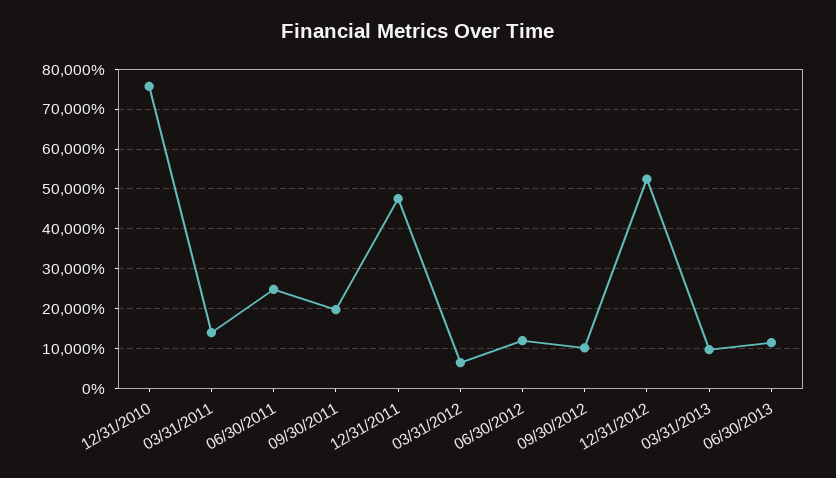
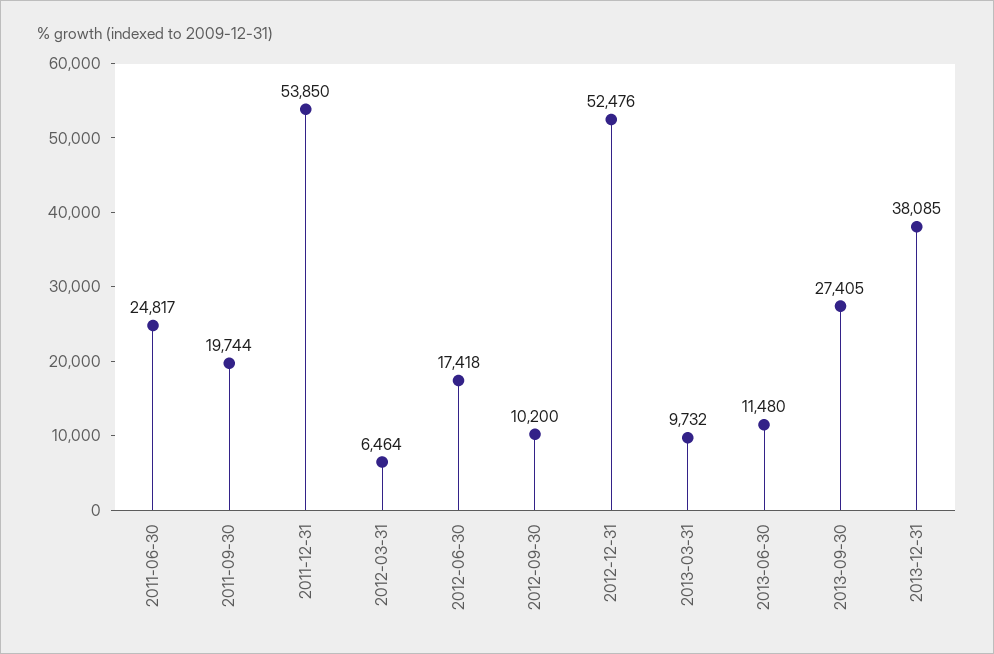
12/31/2010: 76000 -> none
03/31/2011: 14000 -> none
12/31/2011: 48000 -> 53850
06/30/2012: 12000 -> 17418
2013-09-30: none -> 27405
2013-12-31: none -> 38085

